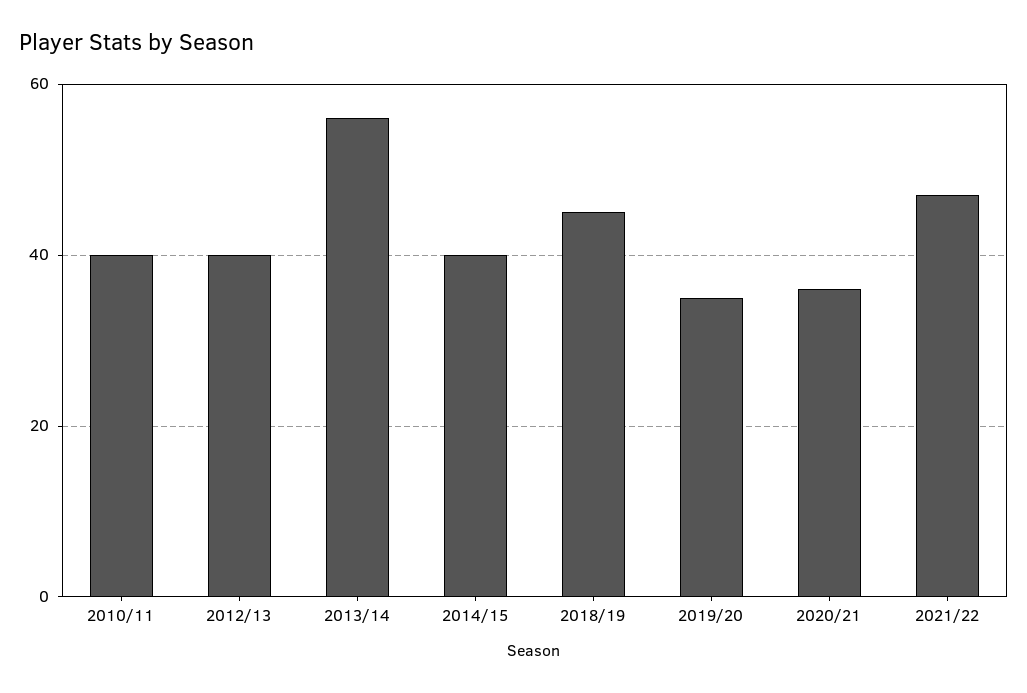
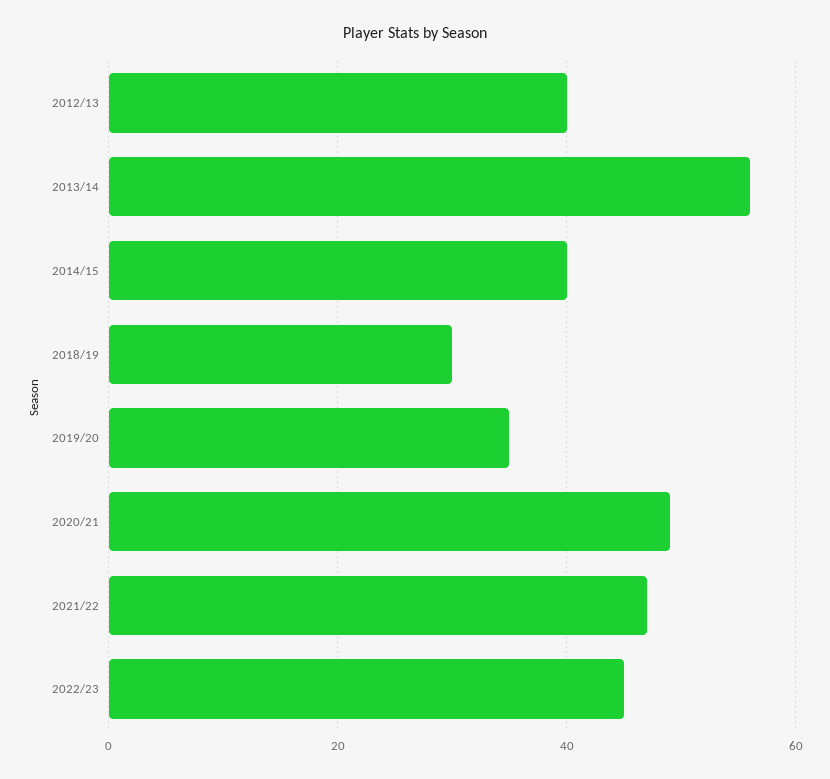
2010/11: 40 -> none
2018/19: 45 -> 30
2020/21: 35 -> 50
2022/23: none -> 45

